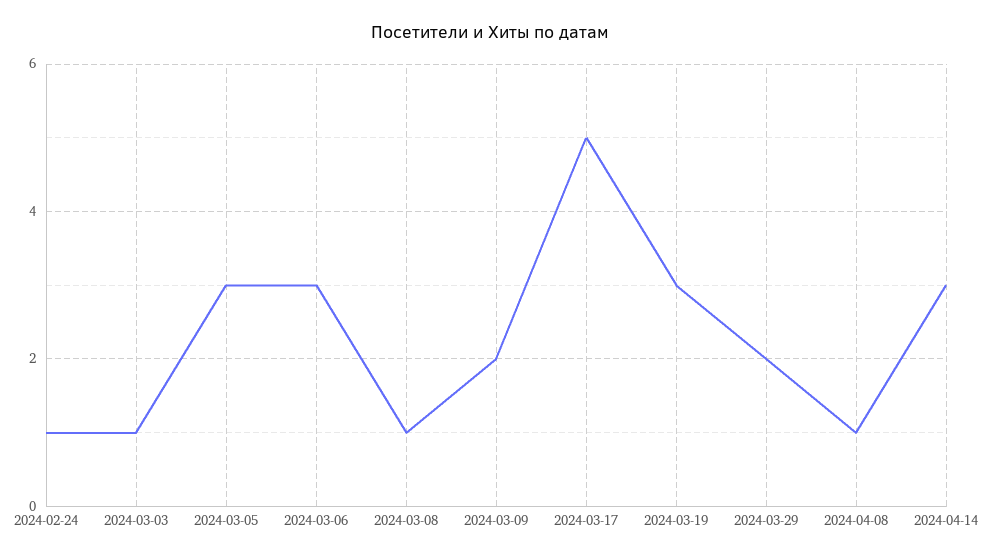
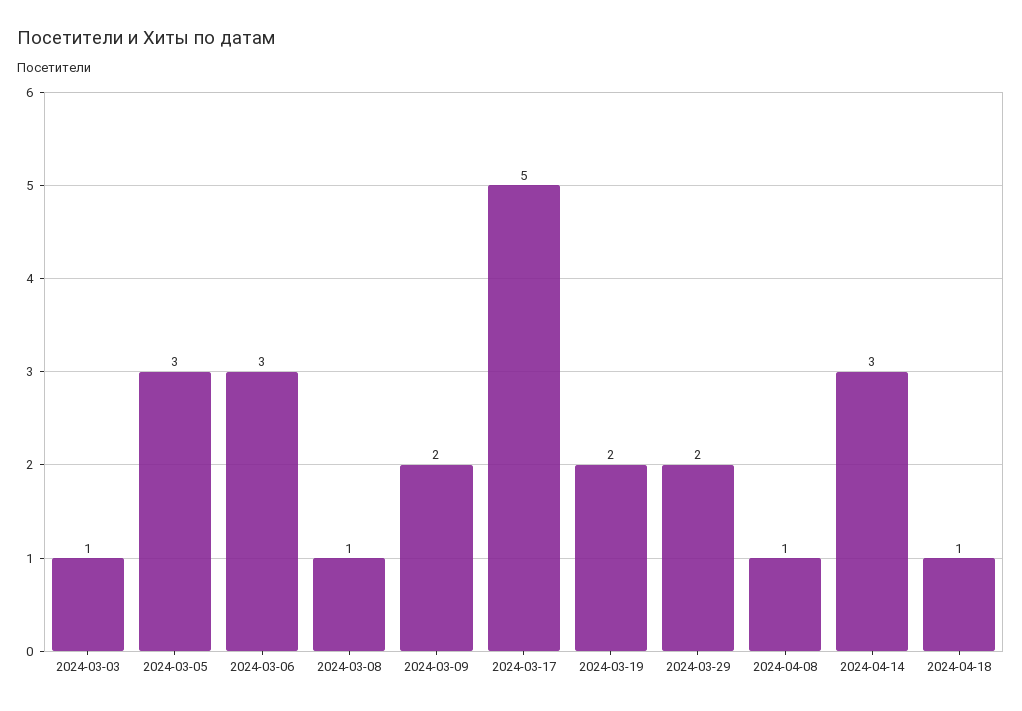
2024-02-24: 1 -> none
2024-03-19: 3 -> 2
2024-04-18: none -> 1

